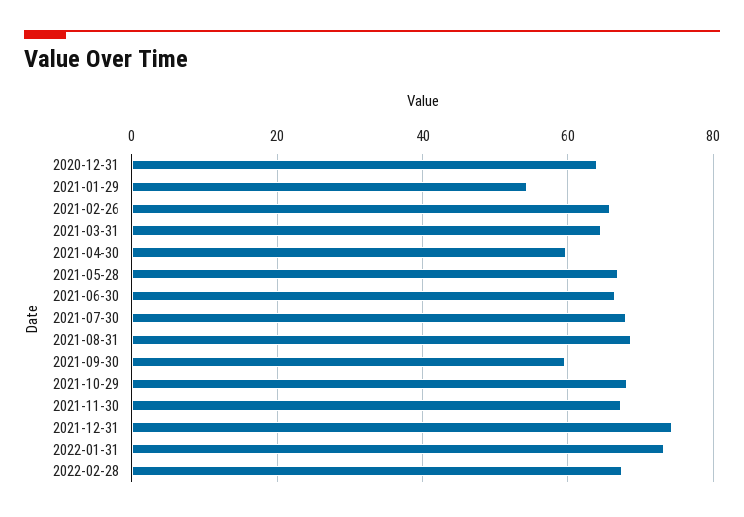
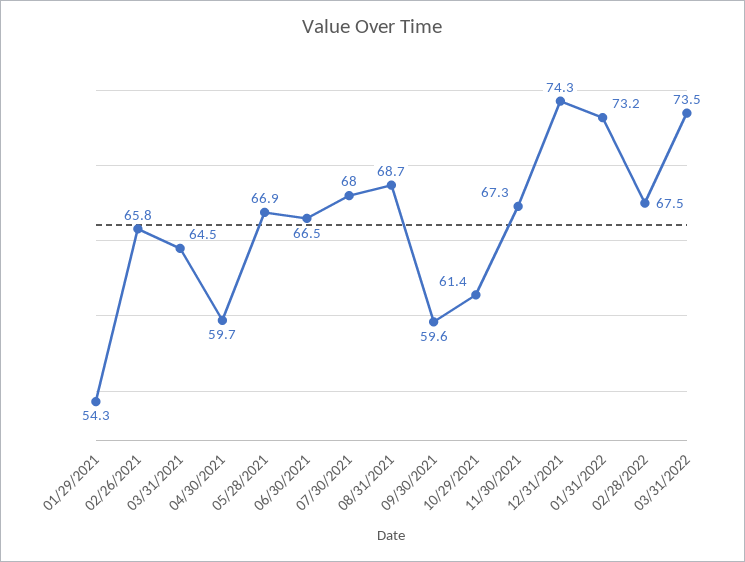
2020-12-31: 64 -> none
2021-10-29: 68 -> 61.4
03/31/2022: none -> 73.5

